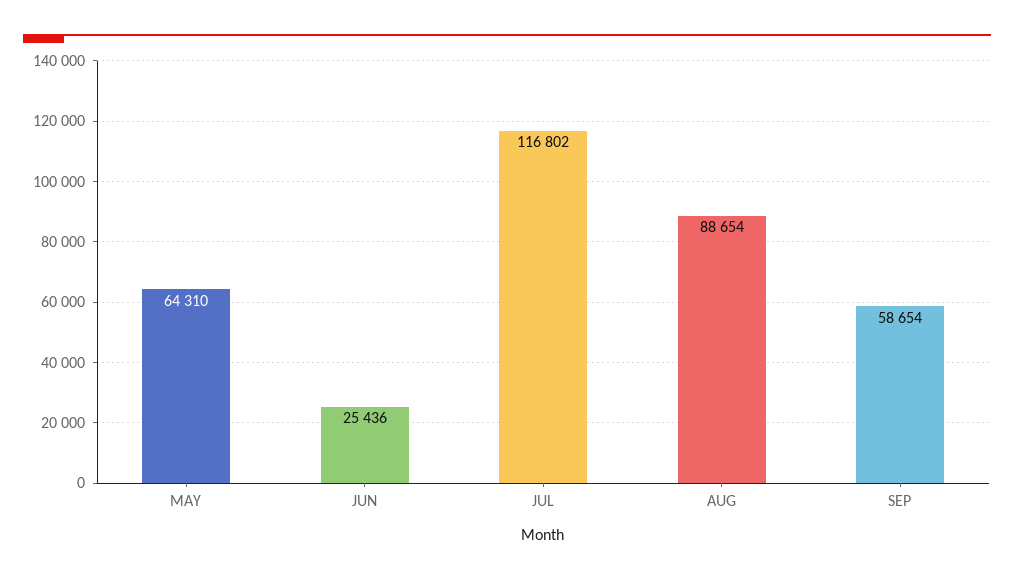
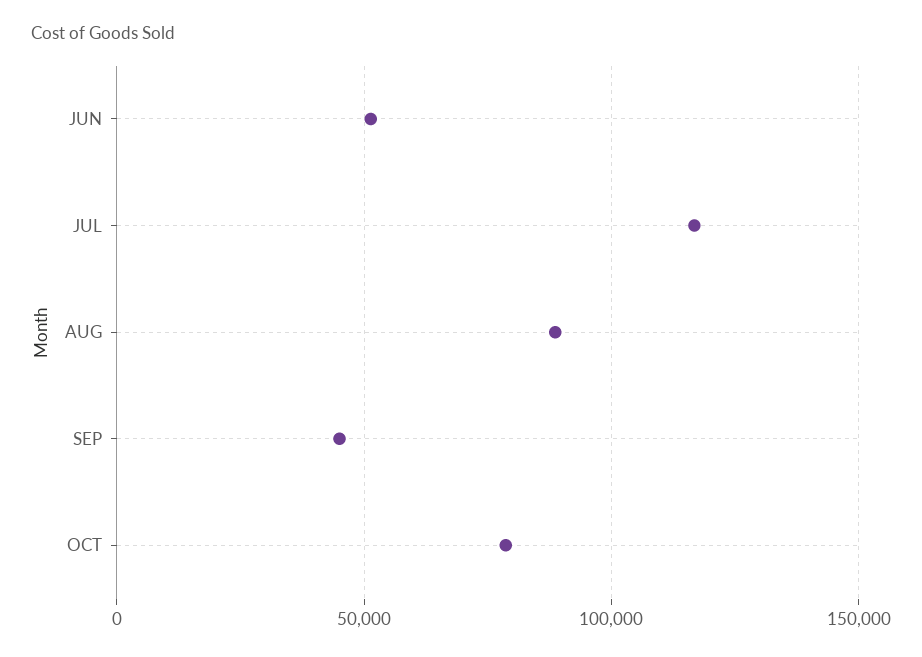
MAY: 64310 -> none
JUN: 25436 -> 50000
SEP: 58654 -> 45000
OCT: none -> 80000

